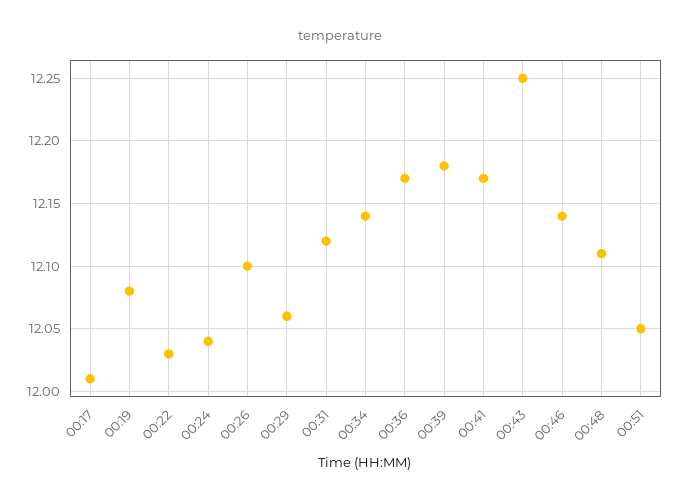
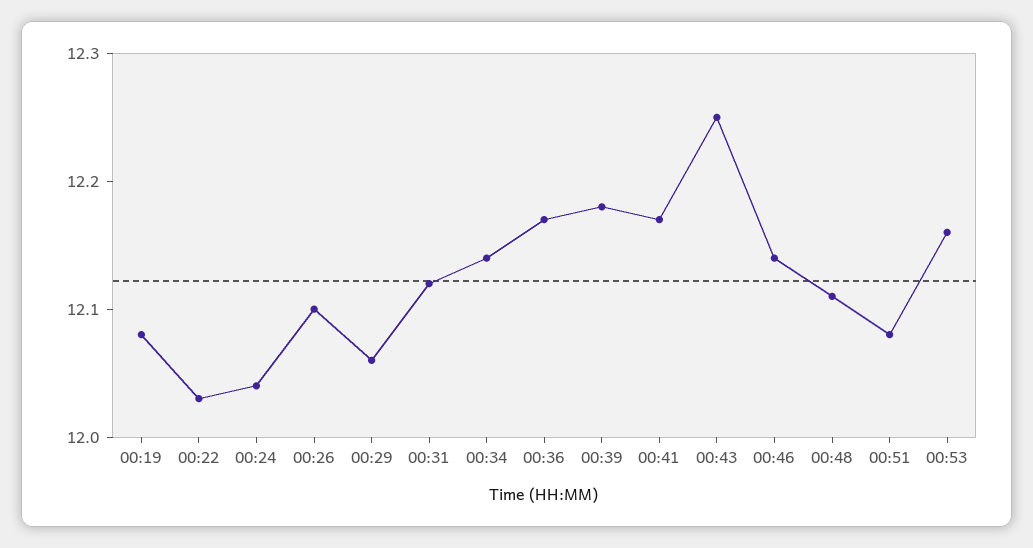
00:17: 12.01 -> none
00:51: 12.05 -> 12.08
00:53: none -> 12.16

